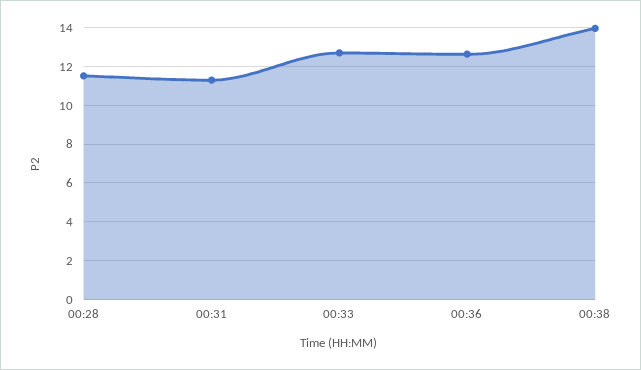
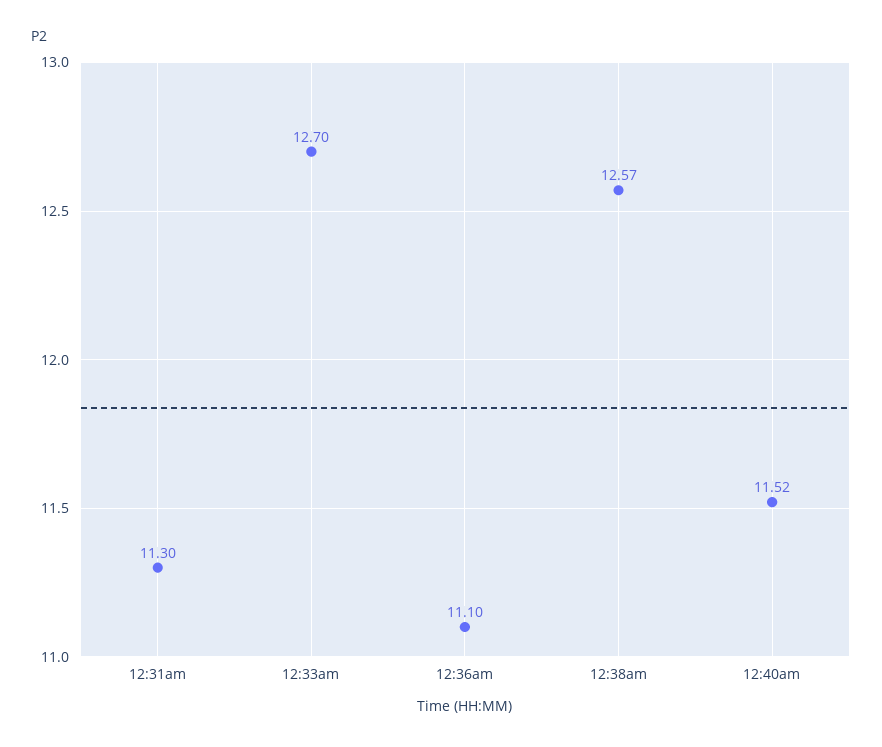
00:28: 11.5 -> none
00:36: 12.5 -> 11.1
00:38: 14 -> 12.57
12:40am: none -> 11.52

